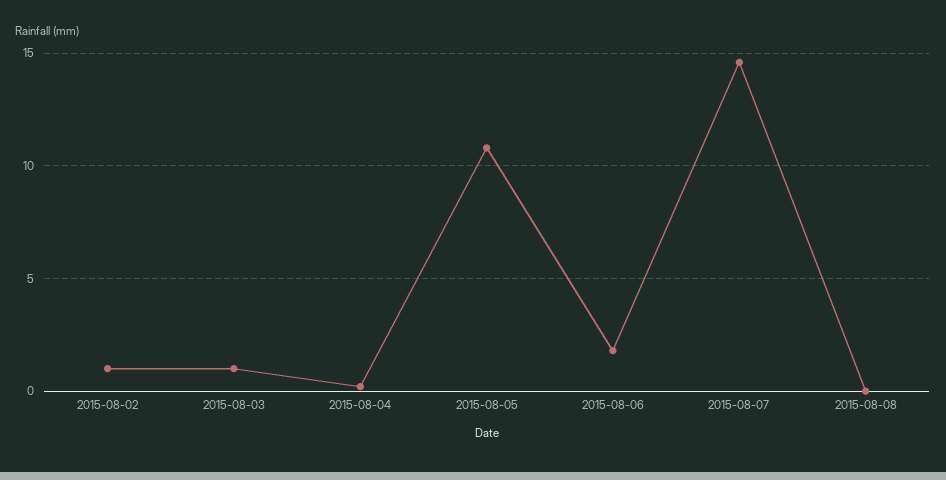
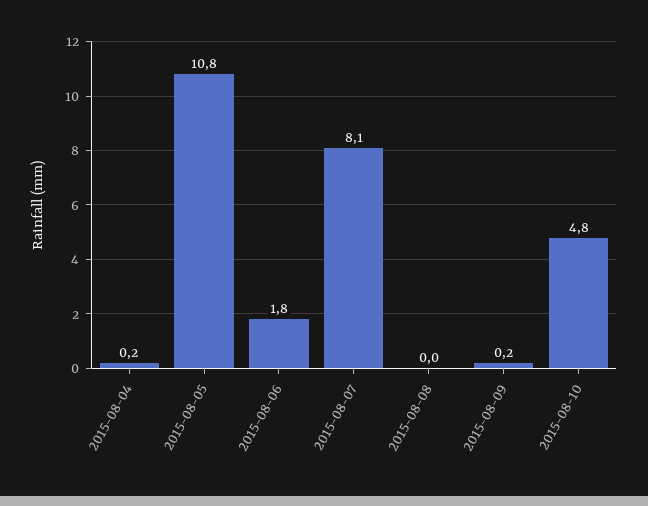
2015-08-02: 1 -> none
2015-08-03: 1 -> none
2015-08-07: 14.5 -> 8.1
2015-08-09: none -> 0.2
2015-08-10: none -> 4.8

